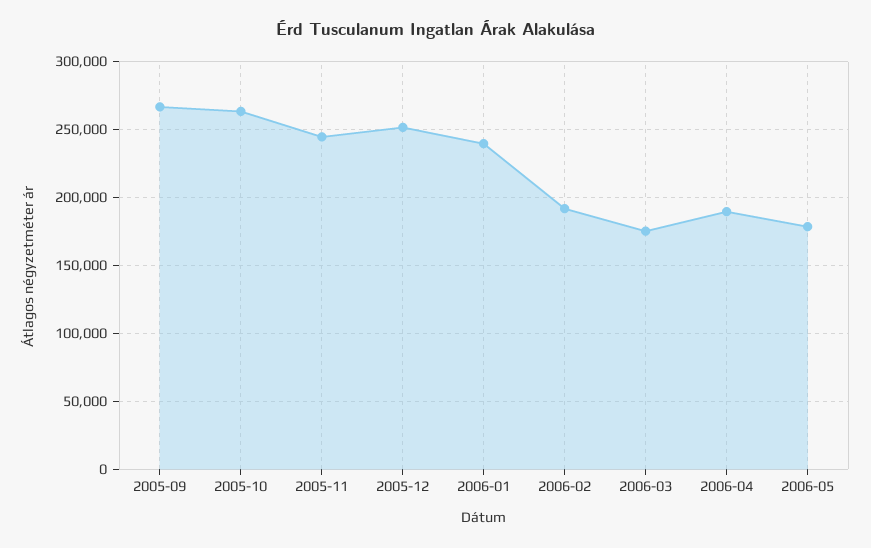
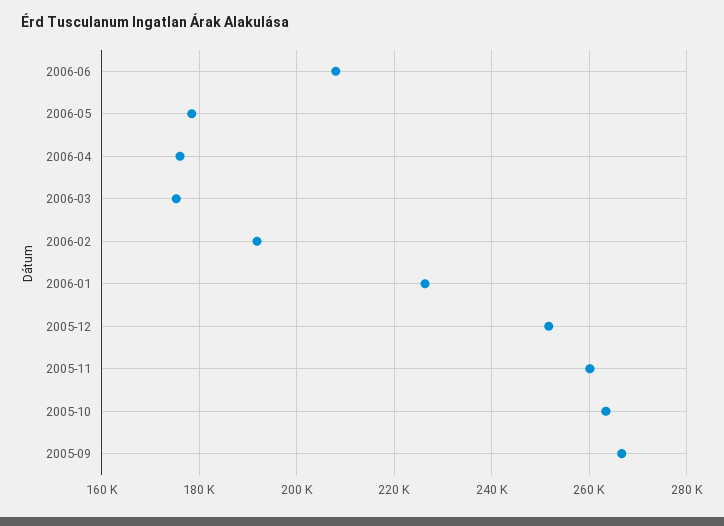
2005-11: 245000 -> 260000
2006-01: 240000 -> 226000
2006-04: 190000 -> 176000
2006-06: none -> 208000

